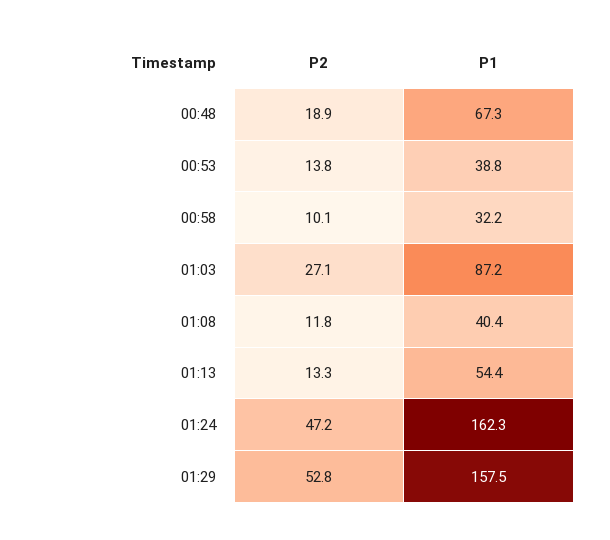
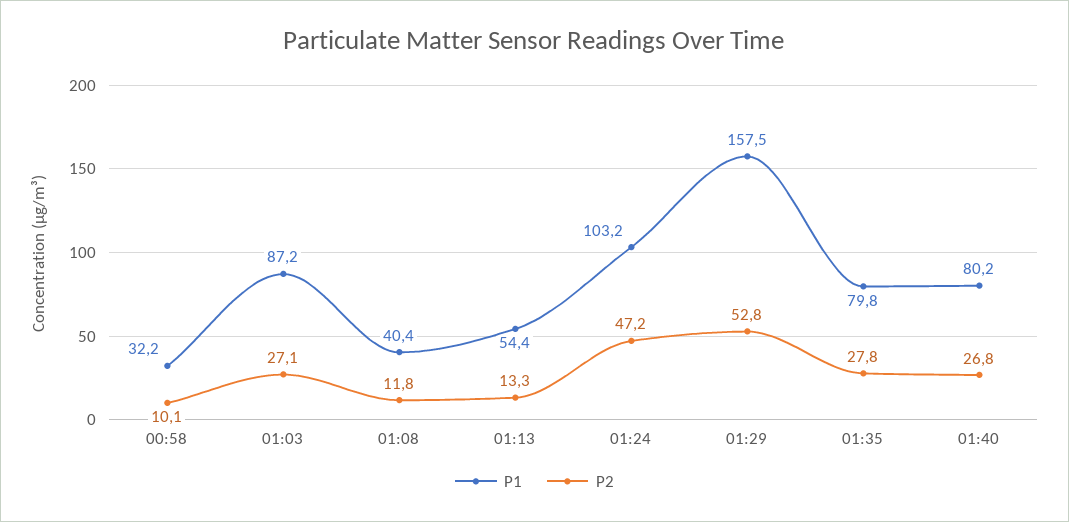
P2, 00:48: 18.9 -> none
P1, 00:48: 67.3 -> none
P2, 00:53: 13.8 -> none
P1, 00:53: 38.8 -> none
P1, 01:24: 162.3 -> 103.2
P1, 01:35: none -> 79.8
P2, 01:35: none -> 27.8
P1, 01:40: none -> 80.2
P2, 01:40: none -> 26.8

